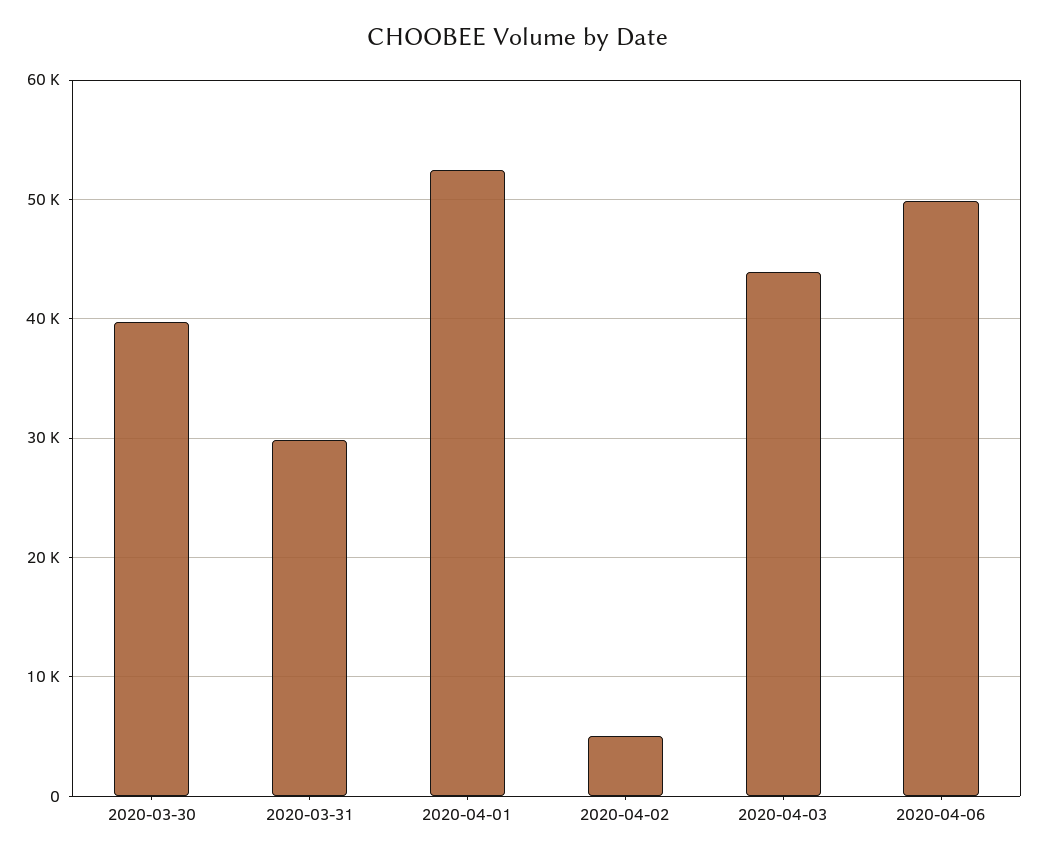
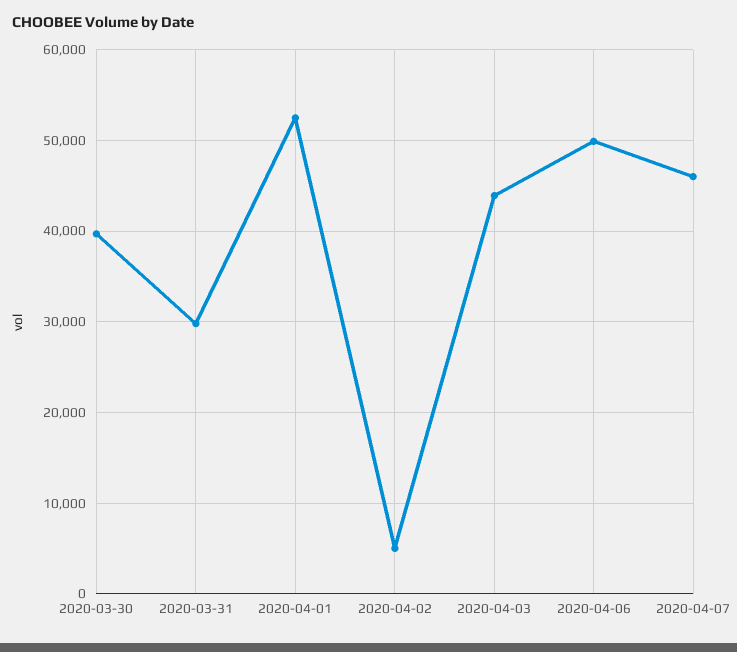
2020-04-07: none -> 46000

